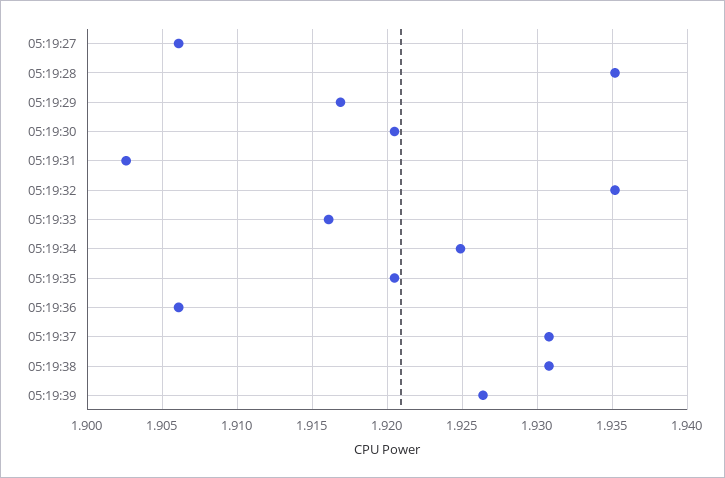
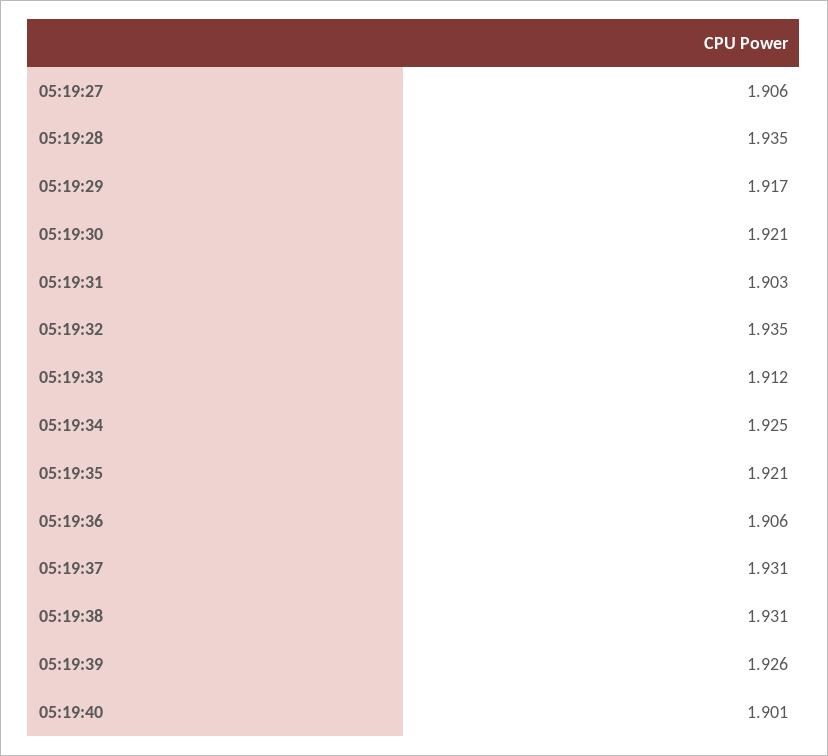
05:19:33: 1.916 -> 1.912
05:19:40: none -> 1.901

